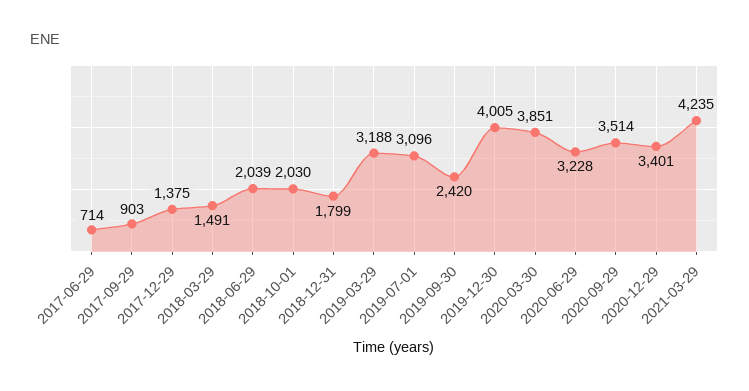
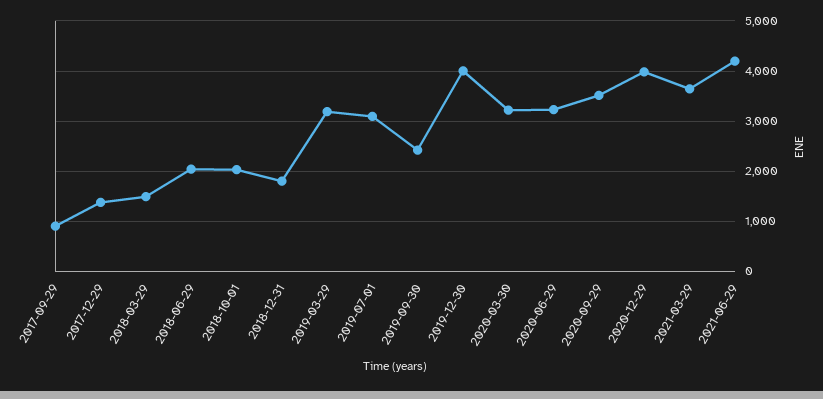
2017-06-29: 714 -> none
2020-03-30: 3851 -> 3200
2020-12-29: 3401 -> 4000
2021-03-29: 4235 -> 3600
2021-06-29: none -> 4200

